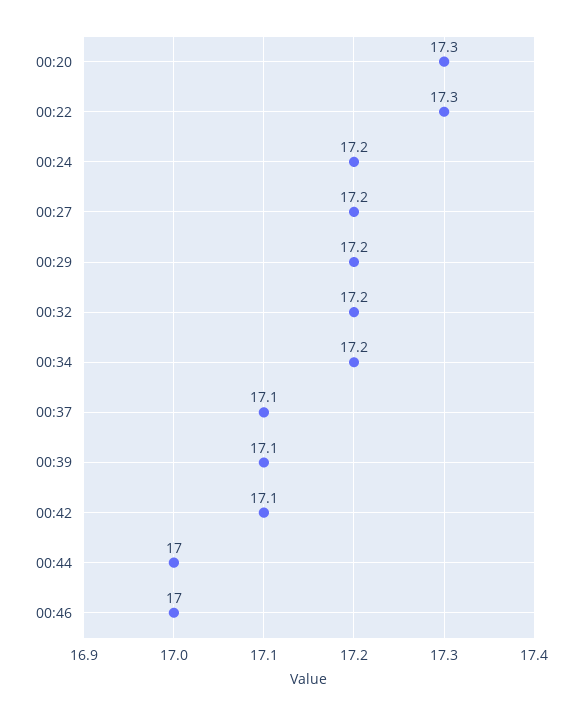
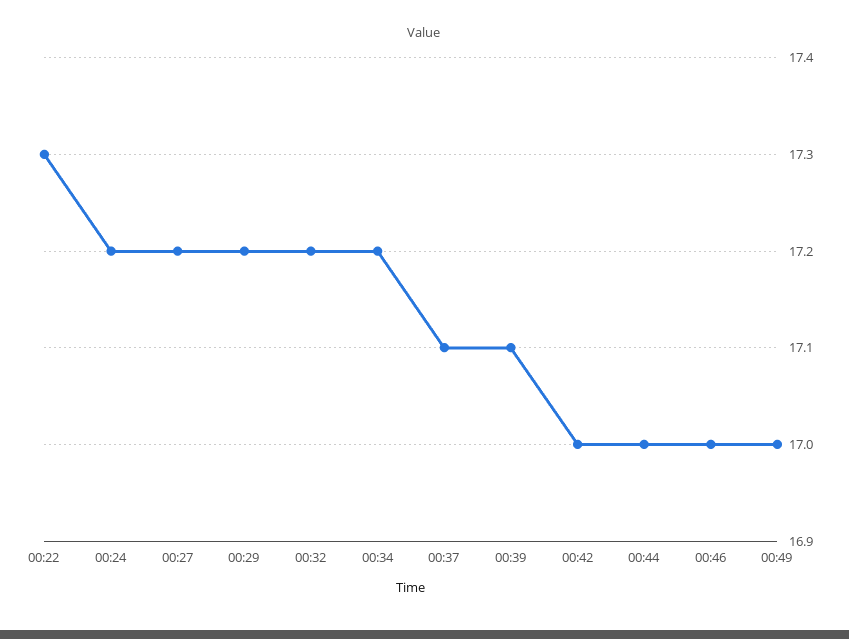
00:20: 17.3 -> none
00:42: 17.1 -> 17
00:49: none -> 17

